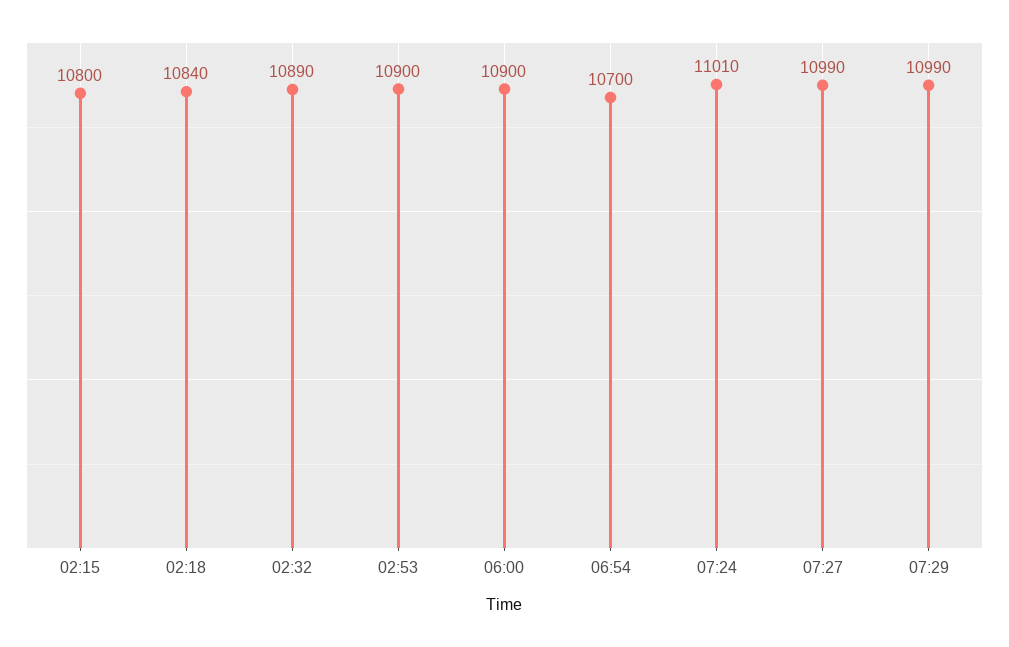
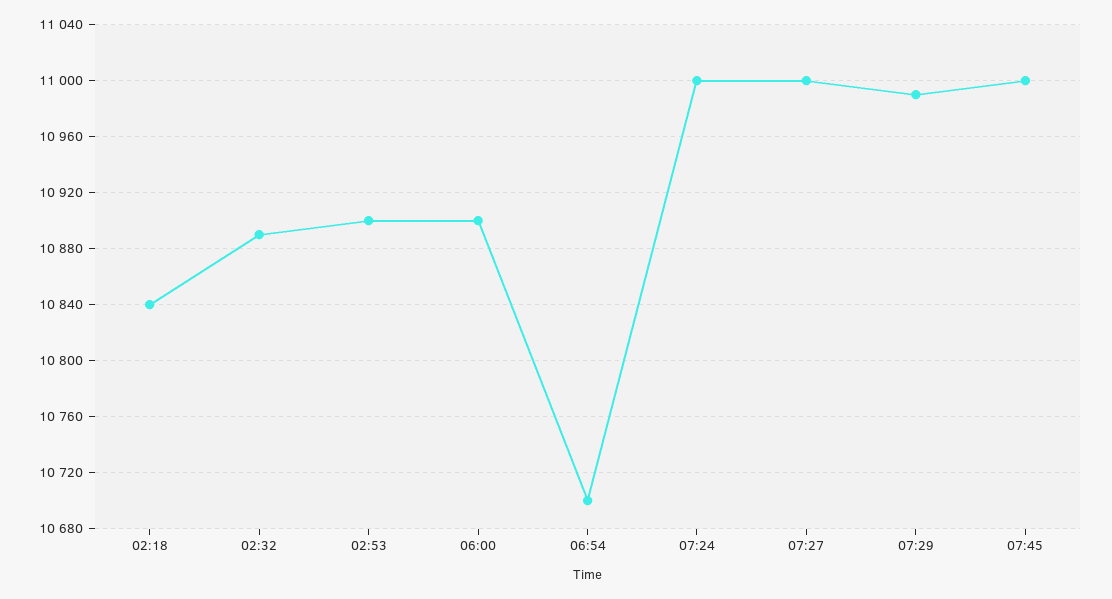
02:15: 10800 -> none
07:24: 11010 -> 11000
07:27: 10990 -> 11000
07:45: none -> 11000

